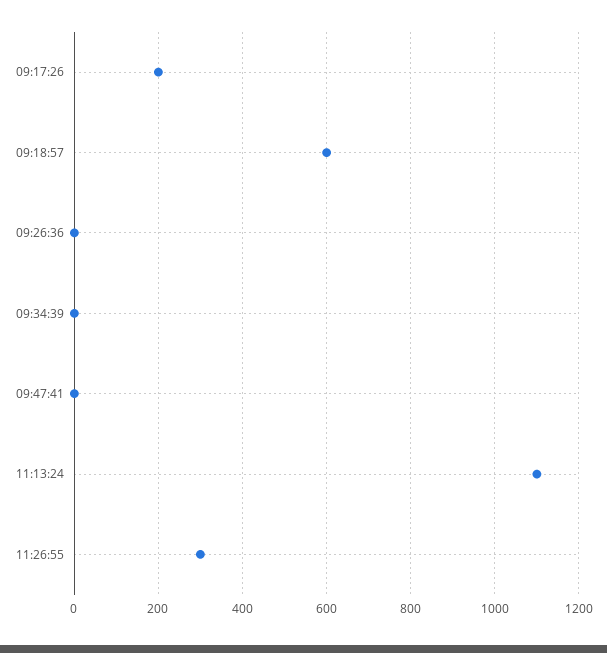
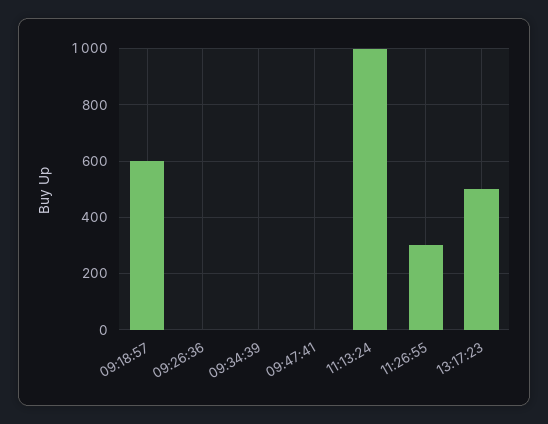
09:17:26: 200 -> none
11:13:24: 1100 -> 1000
13:17:23: none -> 500

